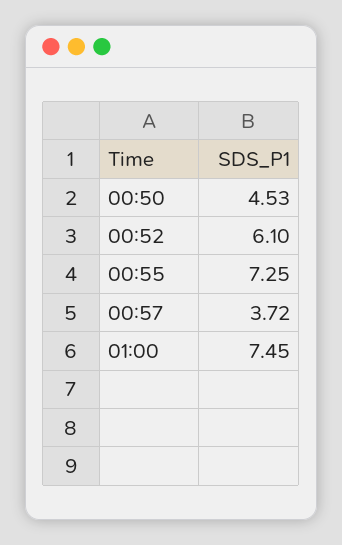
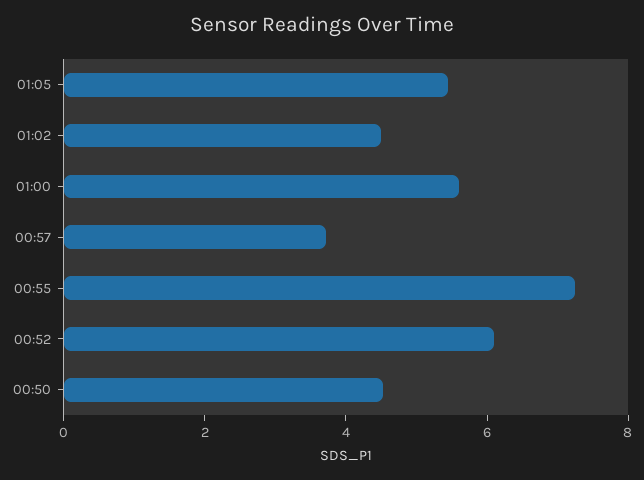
01:00: 7.45 -> 5.5
01:05: none -> 5.5
01:02: none -> 4.5

